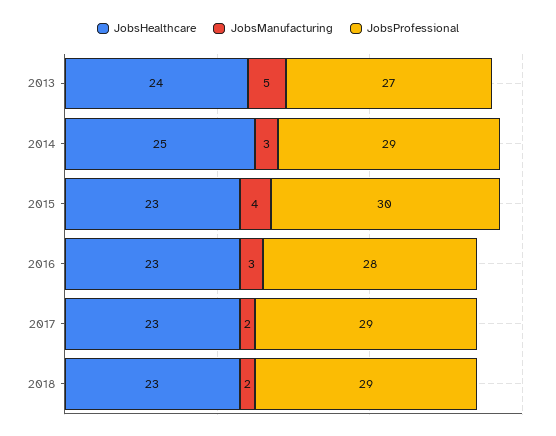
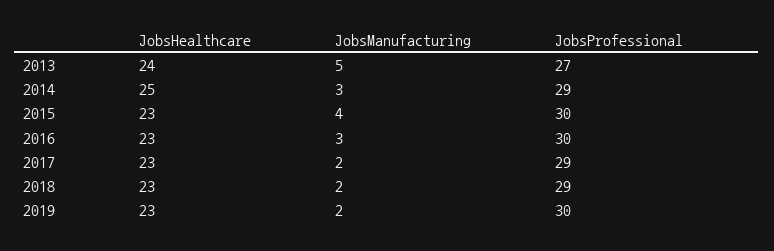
JobsProfessional, 2016: 28 -> 30
JobsHealthcare, 2019: none -> 23
JobsManufacturing, 2019: none -> 2
JobsProfessional, 2019: none -> 30

